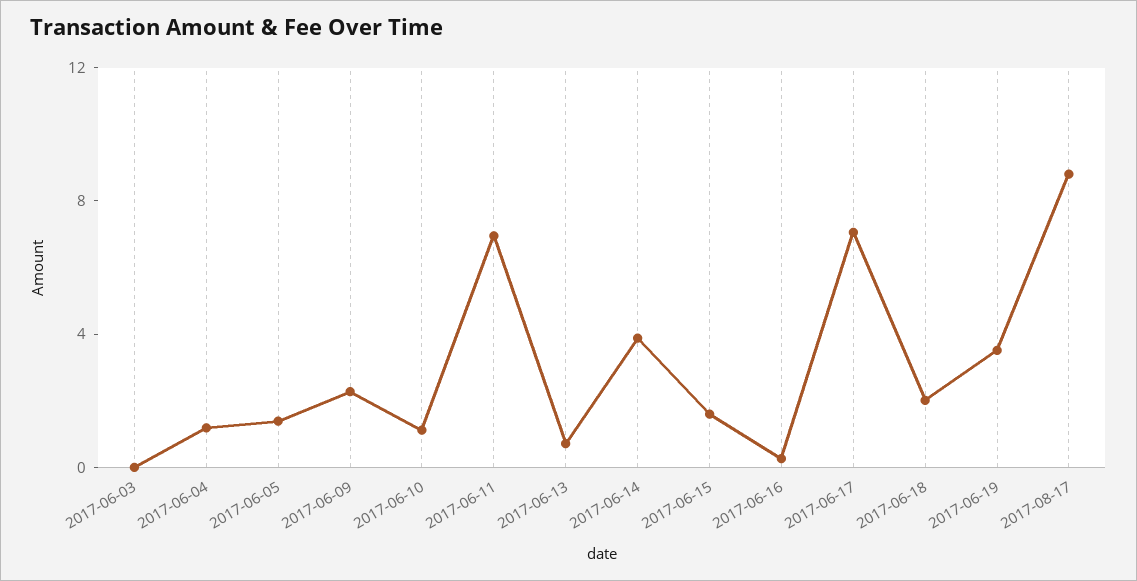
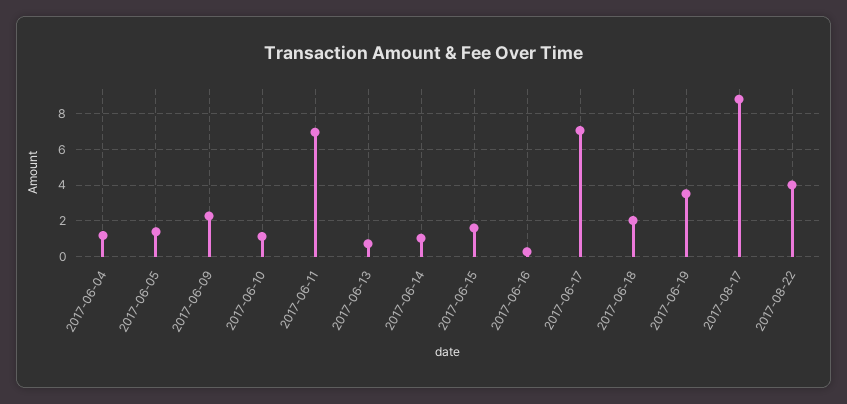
2017-06-03: 0 -> none
2017-06-14: 4 -> 1
2017-08-22: none -> 4

